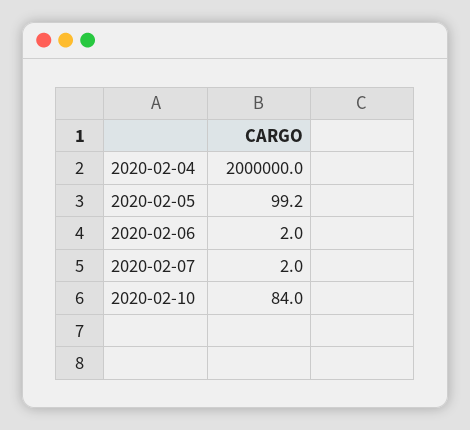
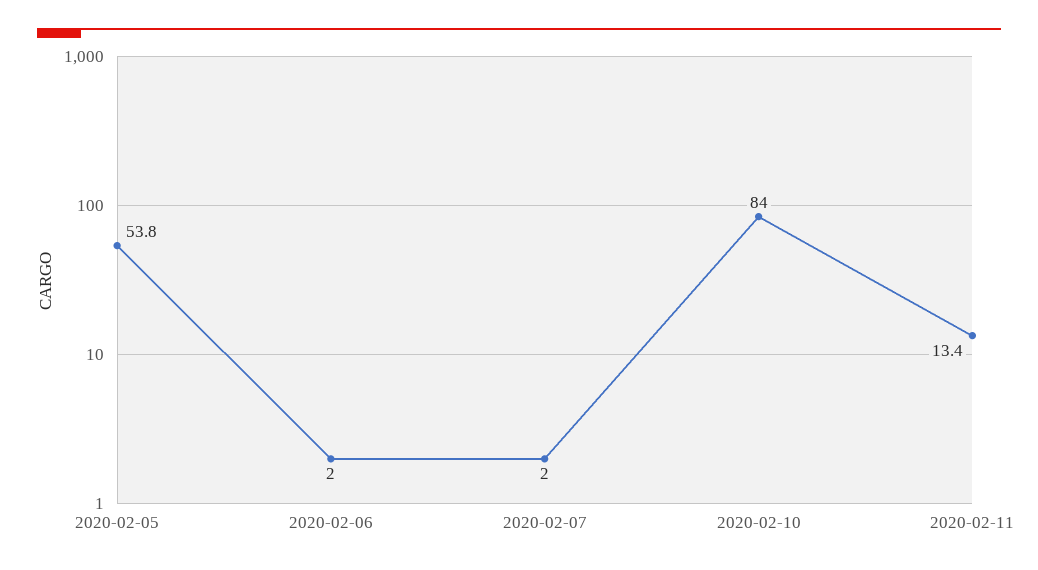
2020-02-04: 2000000 -> none
2020-02-05: 99.2 -> 53.8
2020-02-11: none -> 13.4

